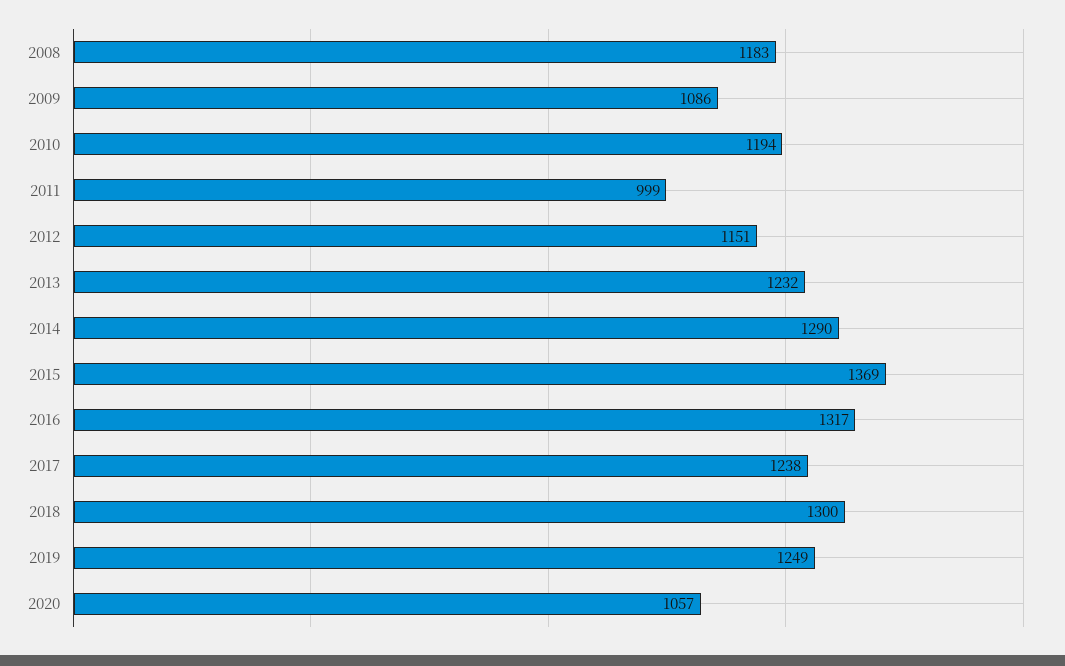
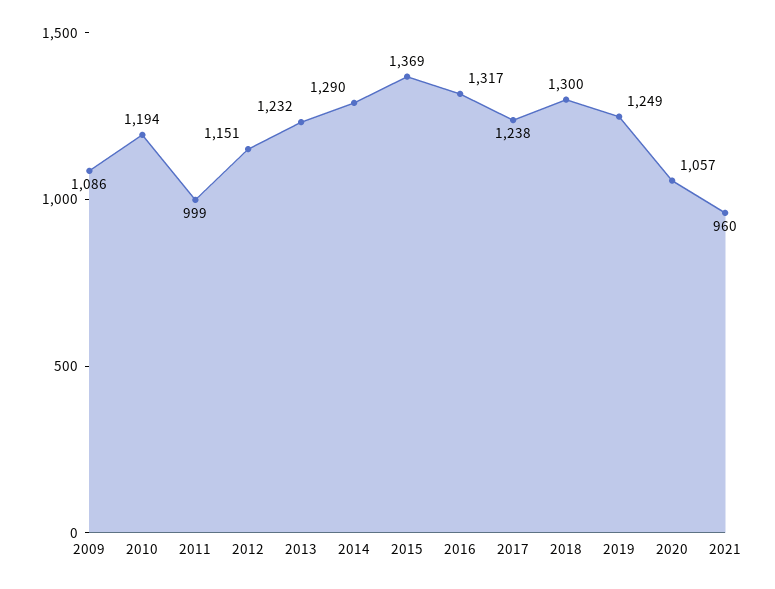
2008: 1183 -> none
2021: none -> 960

